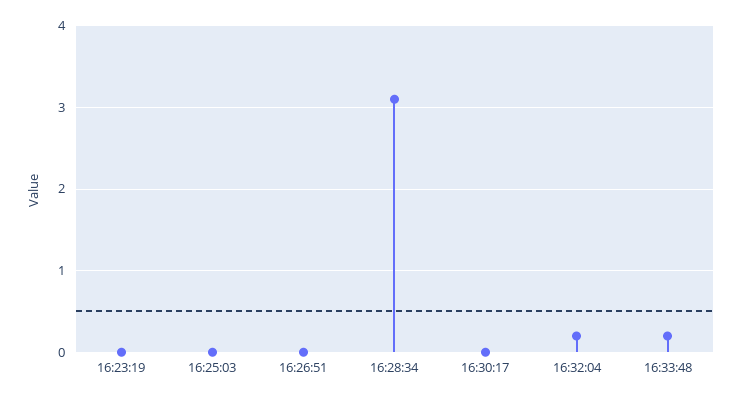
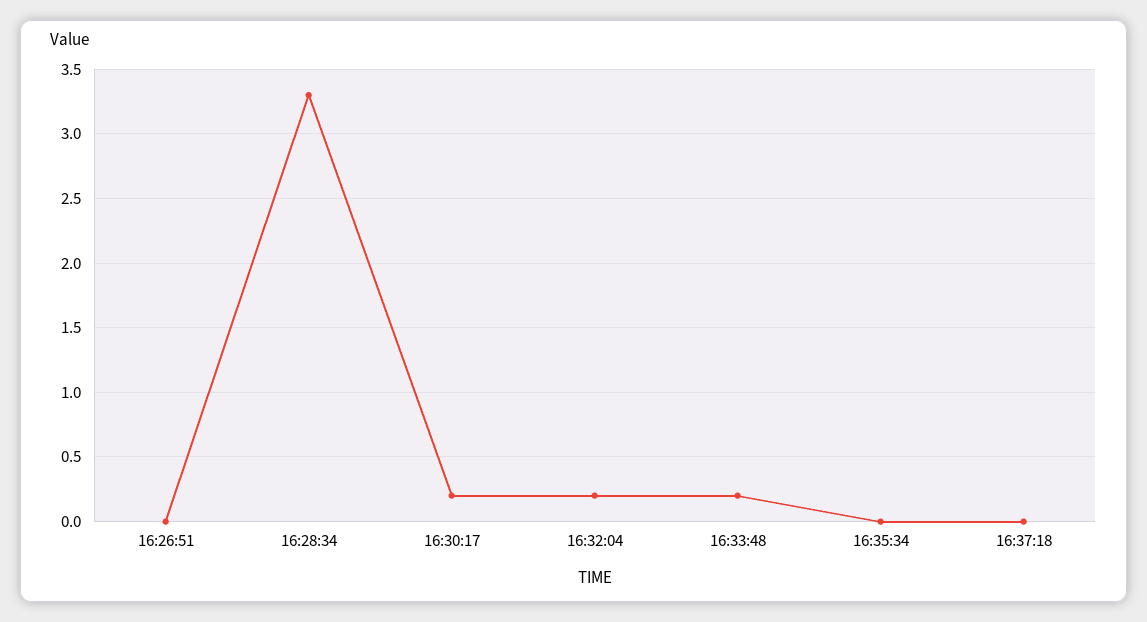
16:23:19: 0 -> none
16:25:03: 0 -> none
16:28:34: 3.1 -> 3.3
16:30:17: 0 -> 0.2
16:35:34: none -> 0
16:37:18: none -> 0

